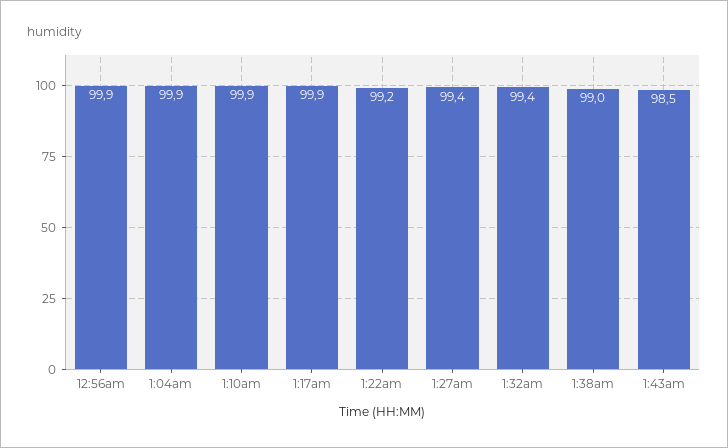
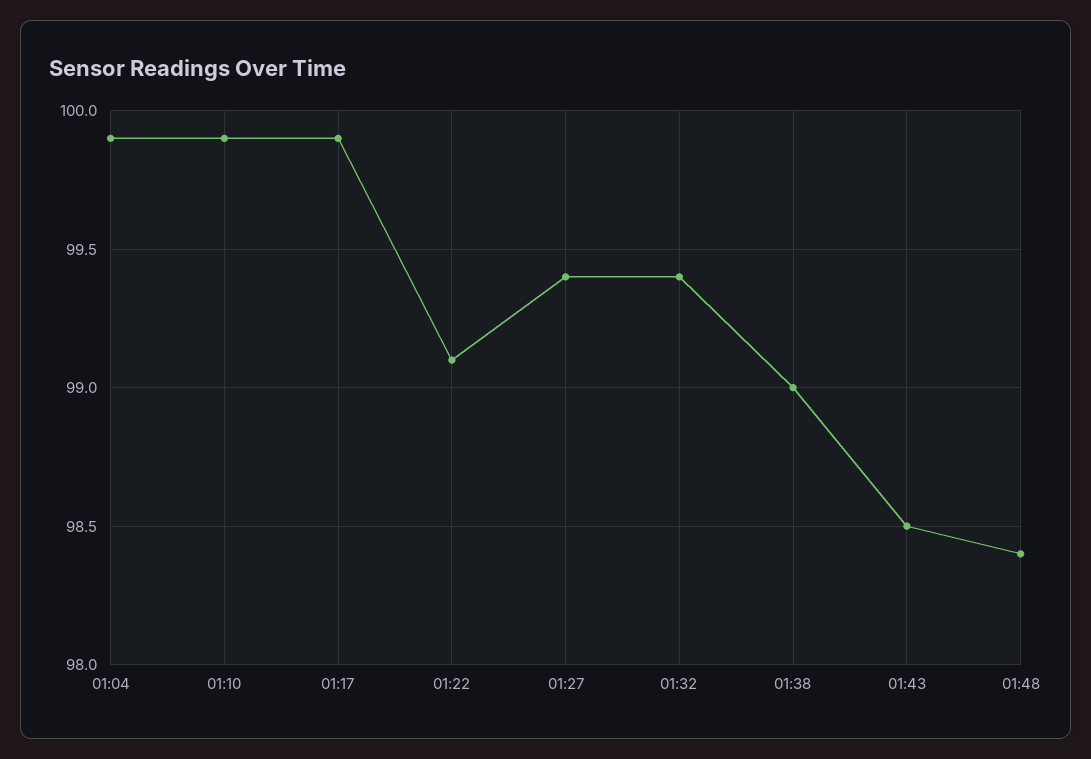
12:56am: 99.9 -> none
1:22am: 99.2 -> 99.1
01:48: none -> 98.4

